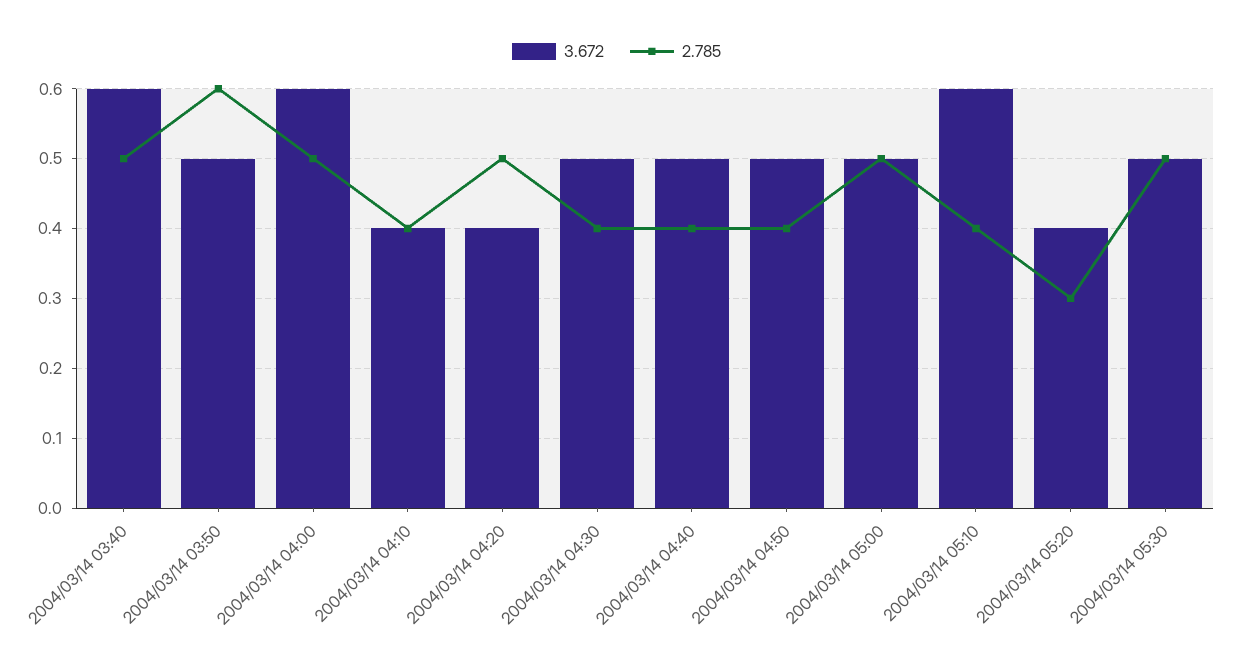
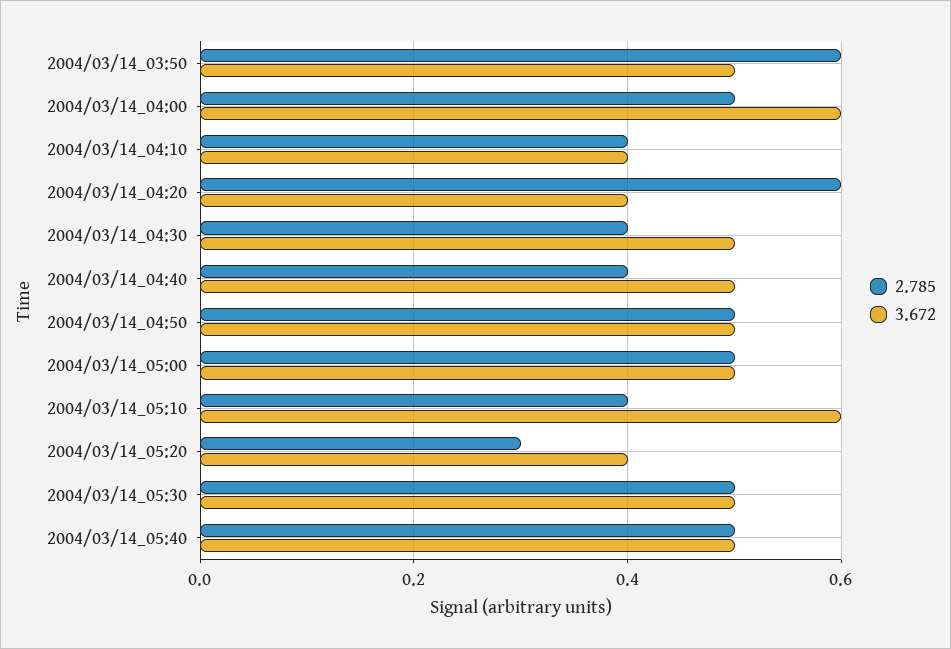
3.672, 2004/03/14 03:40: 0.6 -> none
2.785, 2004/03/14 03:40: 0.5 -> none
2.785, 2004/03/14 04:20: 0.5 -> 0.6
2.785, 2004/03/14 04:50: 0.4 -> 0.5
2.785, 2004/03/14_05:40: none -> 0.5
3.672, 2004/03/14_05:40: none -> 0.5

